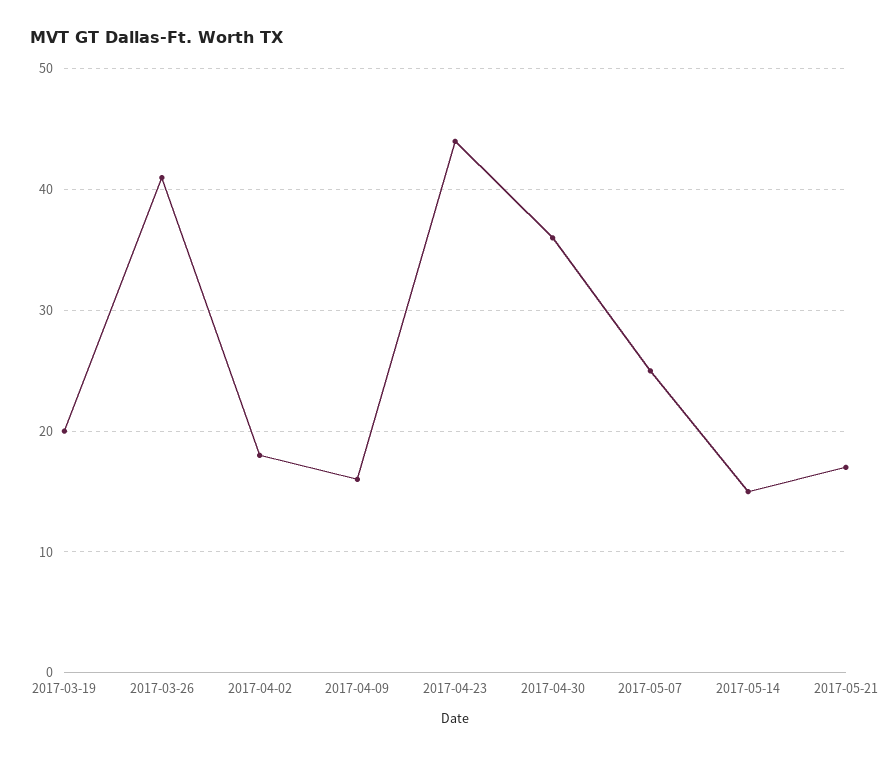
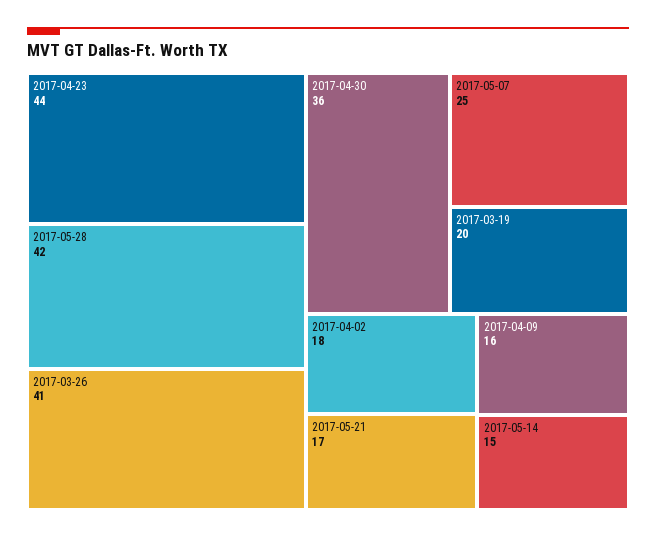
2017-05-28: none -> 42

